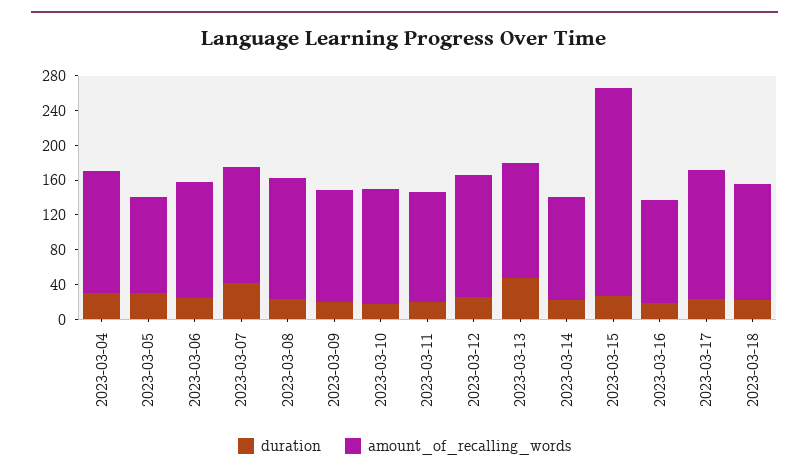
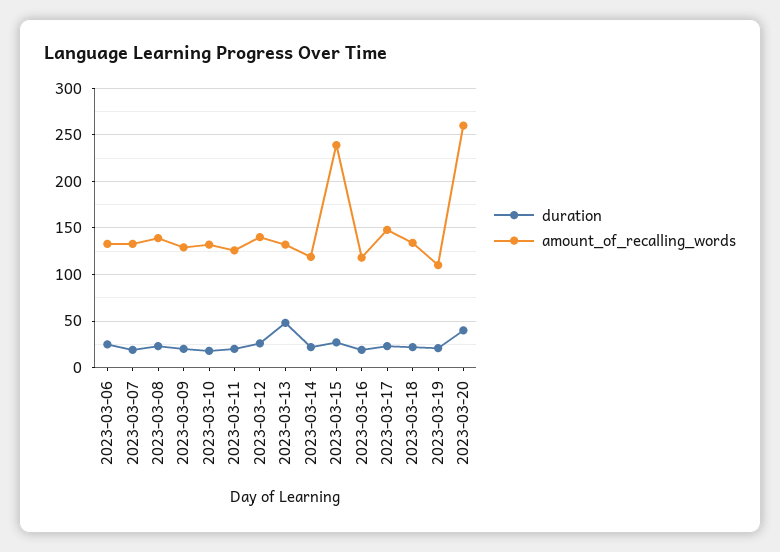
duration, 2023-03-04: 30 -> none
amount_of_recalling_words, 2023-03-04: 140 -> none
duration, 2023-03-05: 30 -> none
amount_of_recalling_words, 2023-03-05: 110 -> none
duration, 2023-03-07: 40 -> 20
duration, 2023-03-19: none -> 20
amount_of_recalling_words, 2023-03-19: none -> 110
duration, 2023-03-20: none -> 40
amount_of_recalling_words, 2023-03-20: none -> 260

